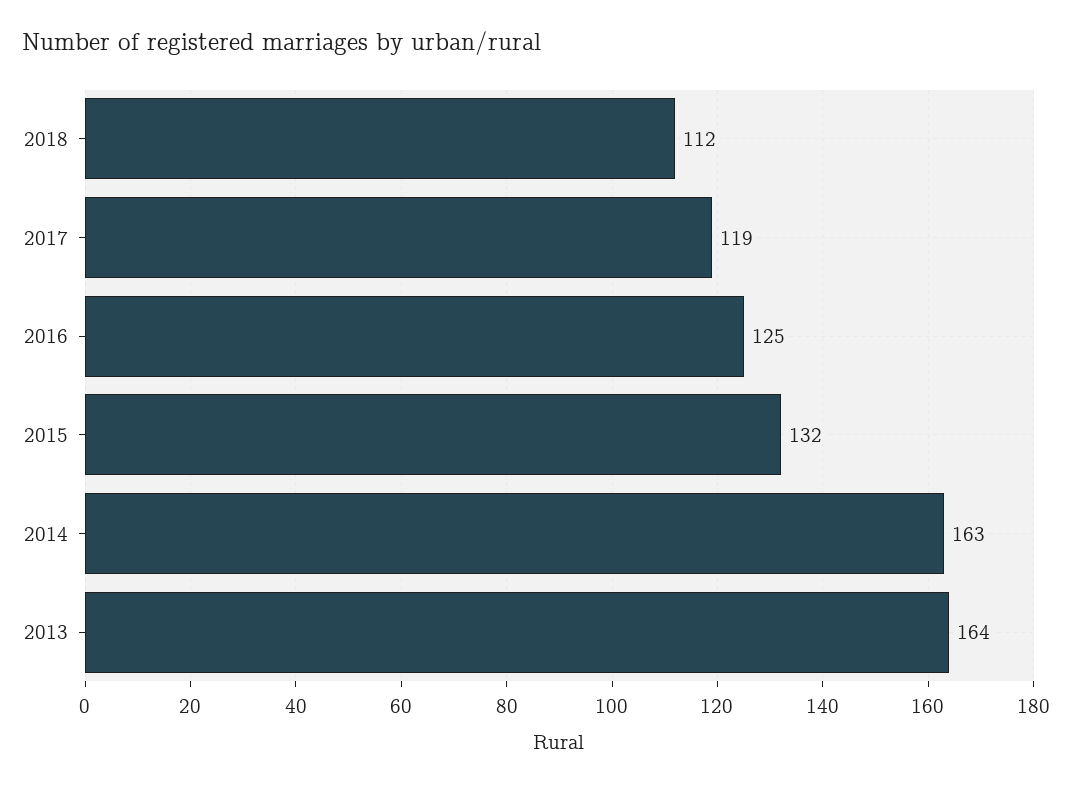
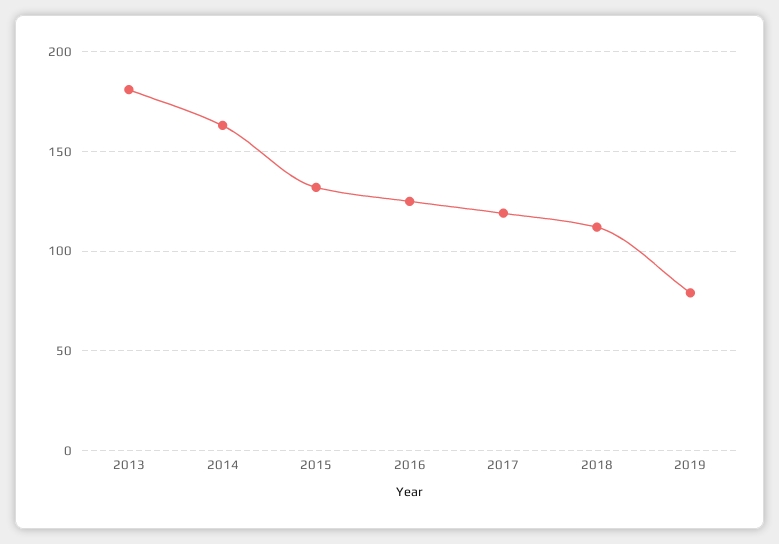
2013: 164 -> 180
2019: none -> 80

